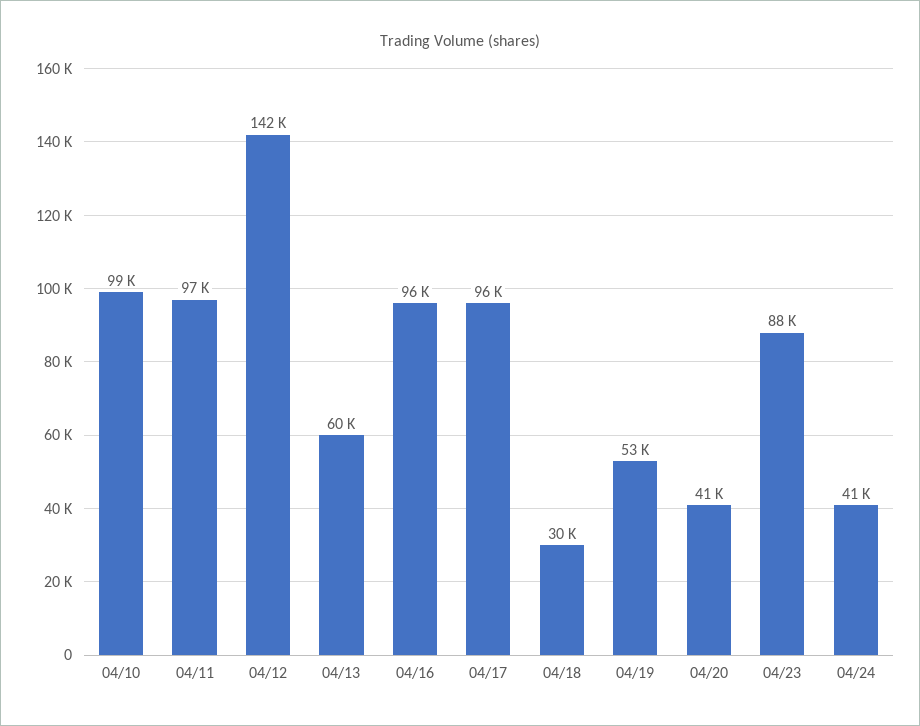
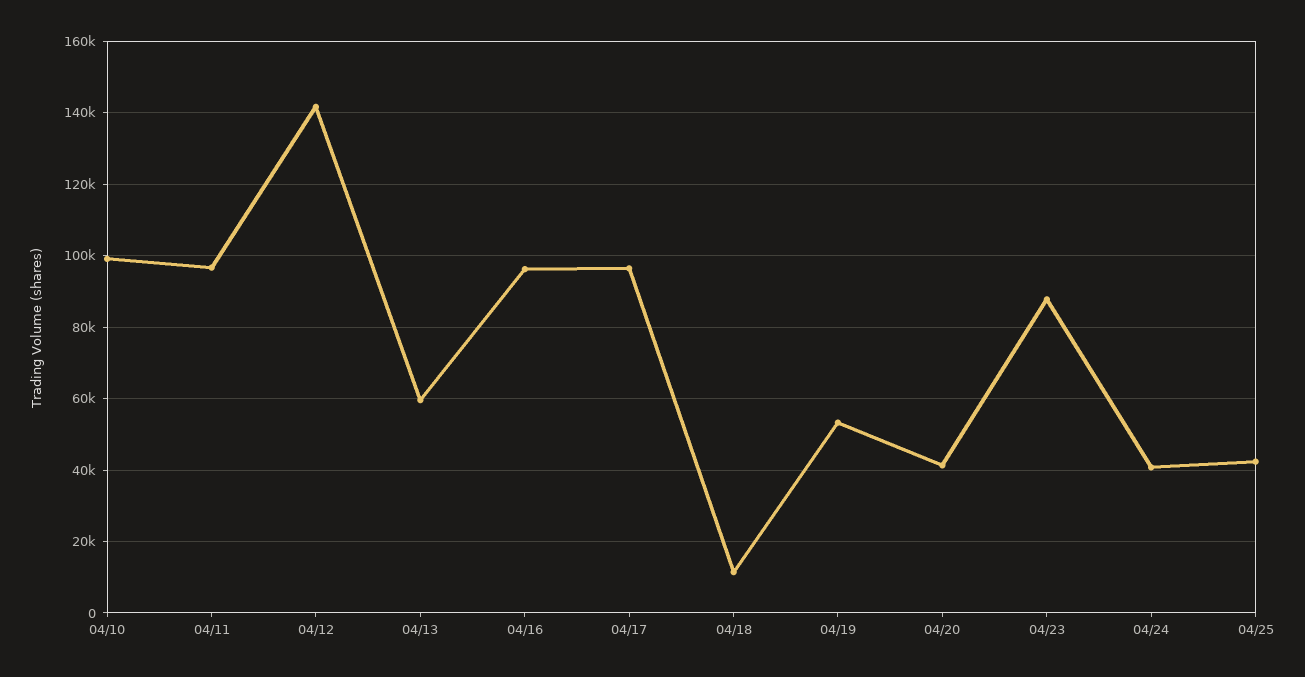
04/18: 30000 -> 12000
04/25: none -> 42000

